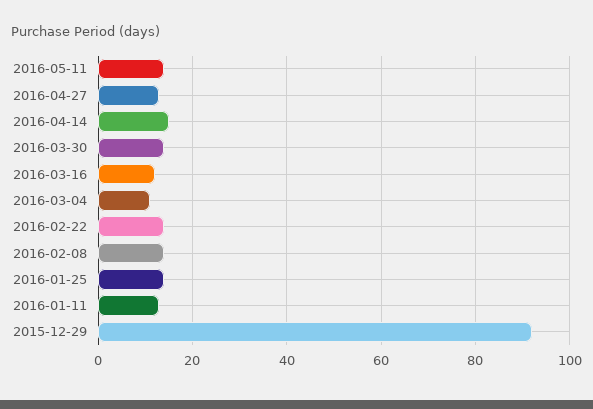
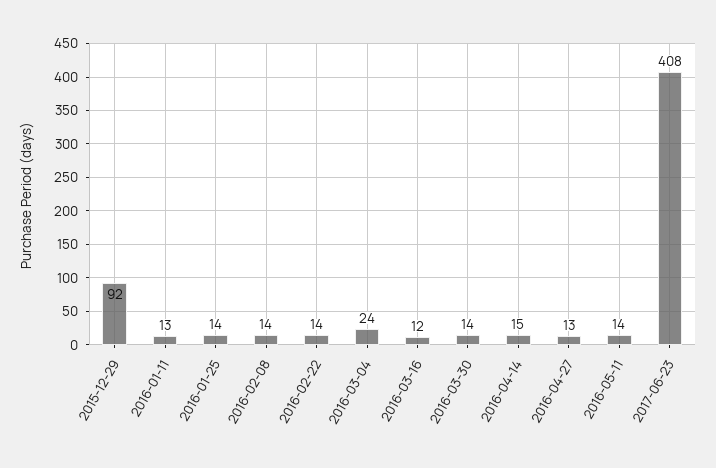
2016-03-04: 10 -> 24
2017-06-23: none -> 408

